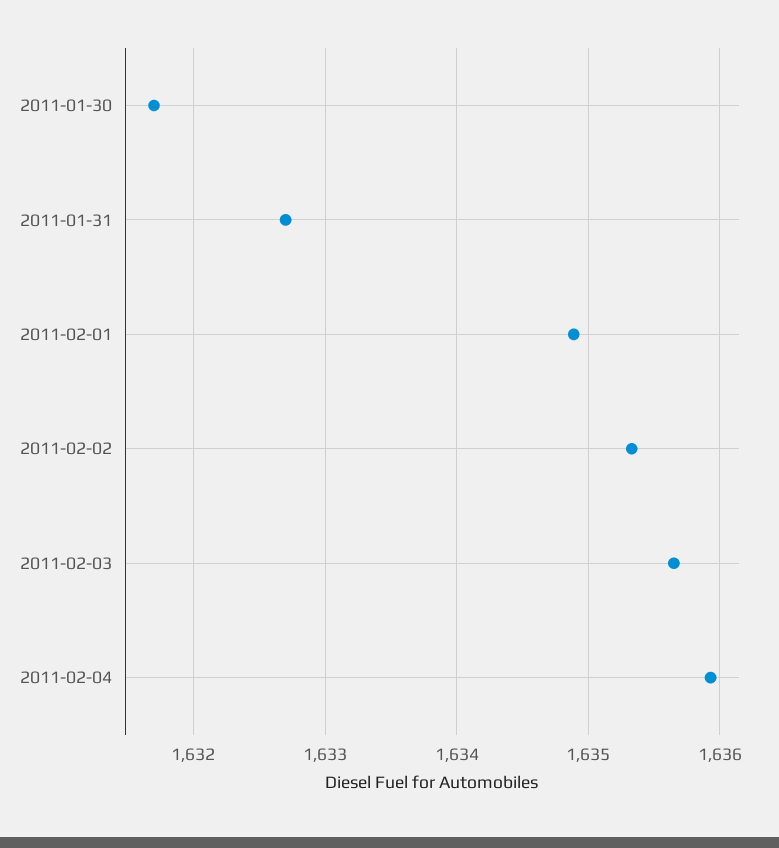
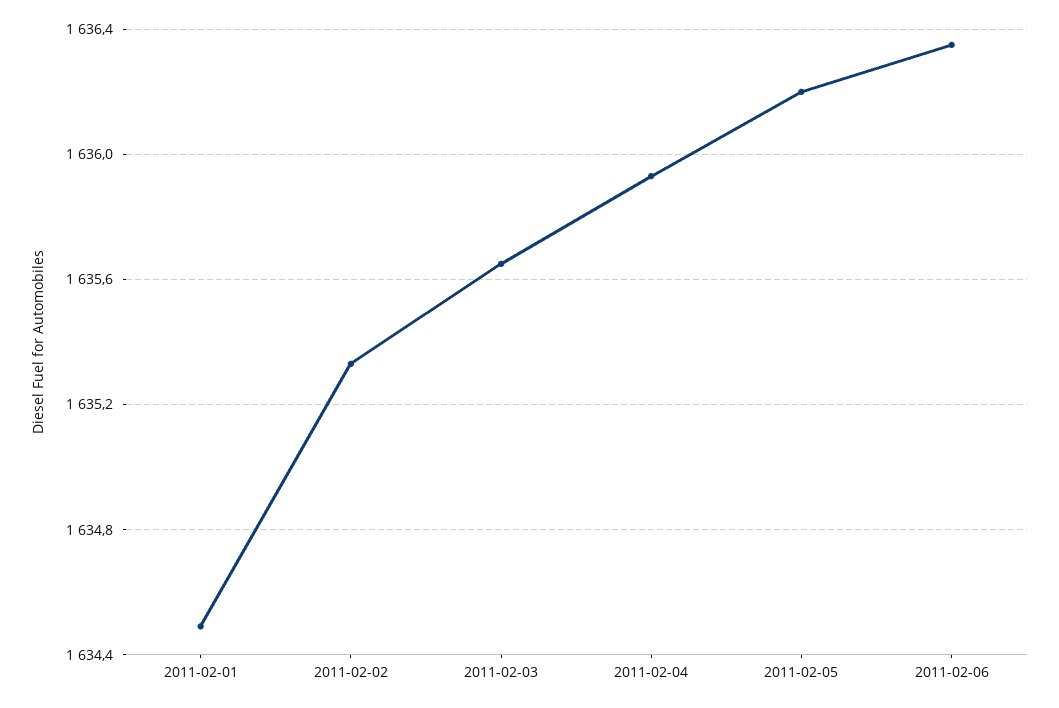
2011-01-30: 1631.7 -> none
2011-01-31: 1632.7 -> none
2011-02-01: 1634.9 -> 1634.5
2011-02-05: none -> 1636.2
2011-02-06: none -> 1636.35

